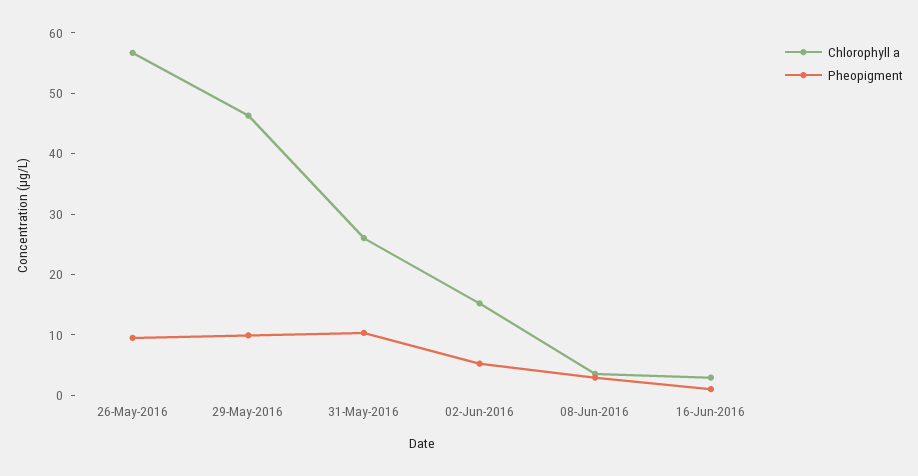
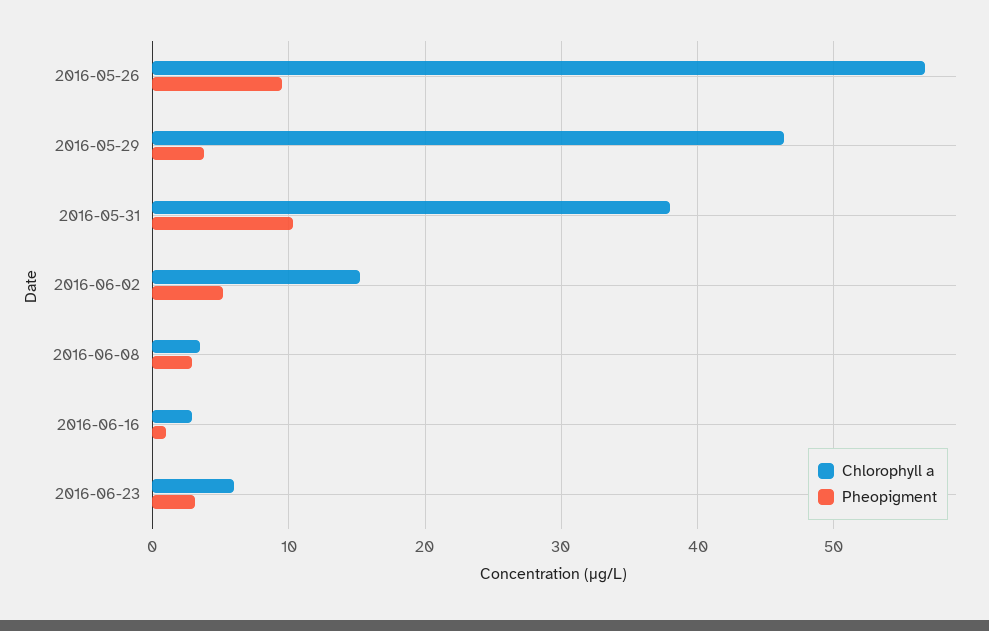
Pheopigment, 29-May-2016: 10 -> 4
Chlorophyll a, 31-May-2016: 26 -> 38
Chlorophyll a, 2016-06-23: none -> 6
Pheopigment, 2016-06-23: none -> 3

